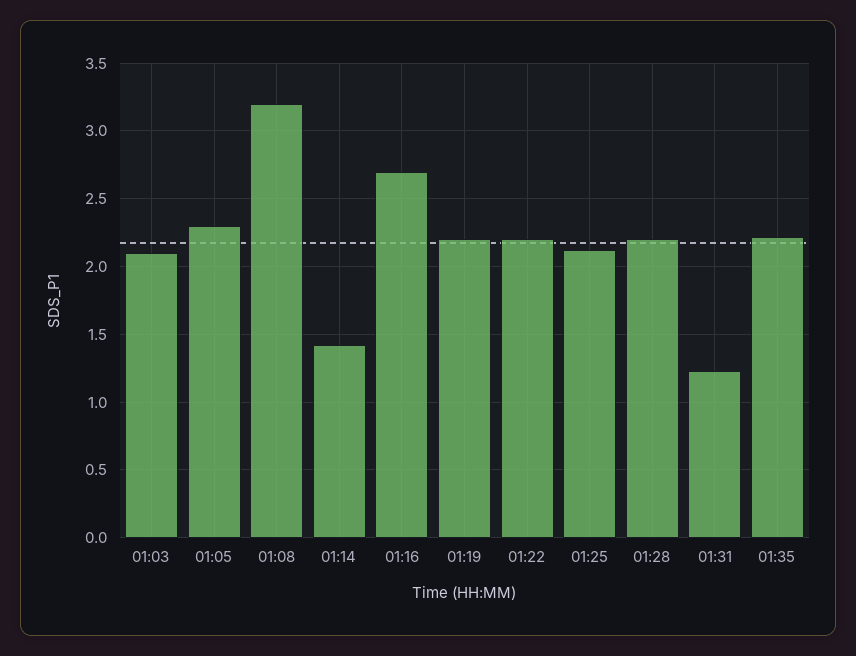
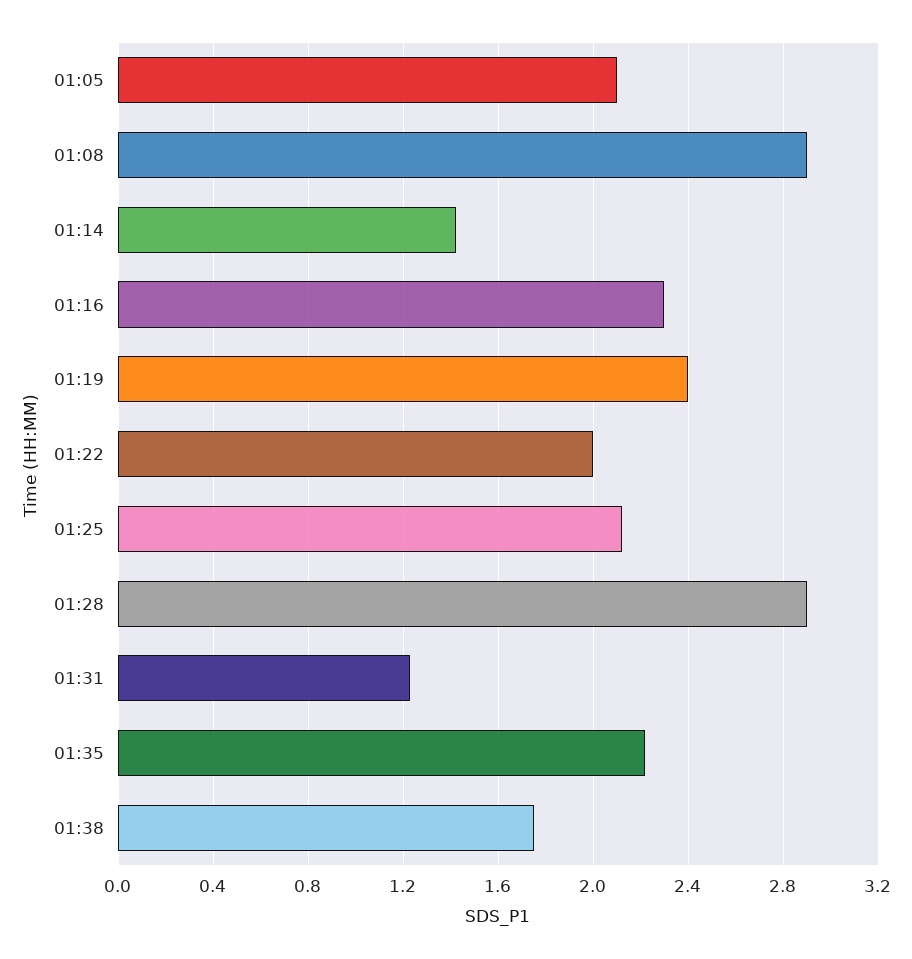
01:03: 2.1 -> none
01:05: 2.3 -> 2.1
01:08: 3.2 -> 2.9
01:16: 2.7 -> 2.3
01:19: 2.2 -> 2.4
01:22: 2.2 -> 2
01:28: 2.2 -> 2.9
01:38: none -> 1.75

